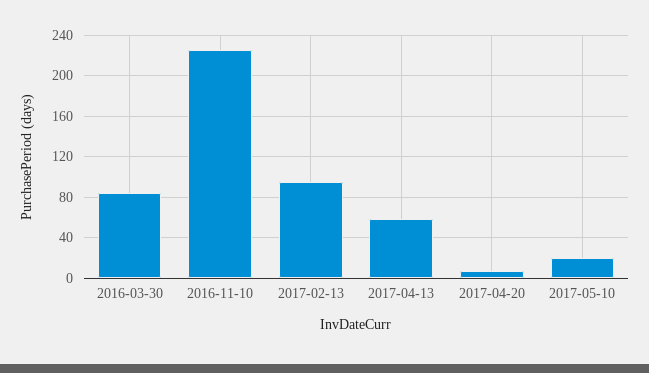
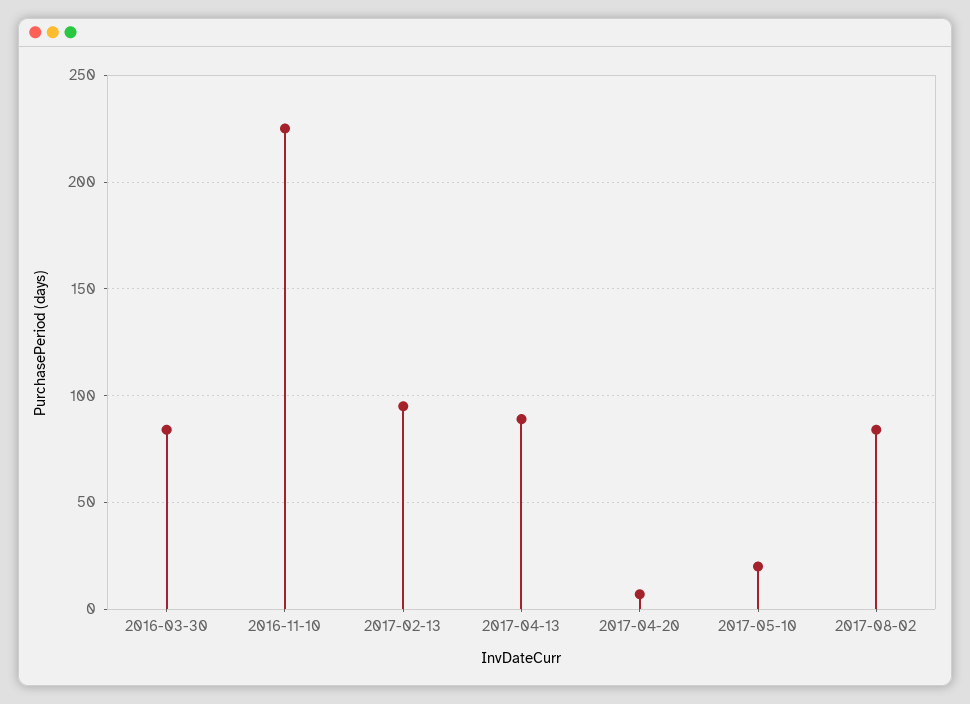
2017-04-13: 60 -> 90
2017-08-02: none -> 85

